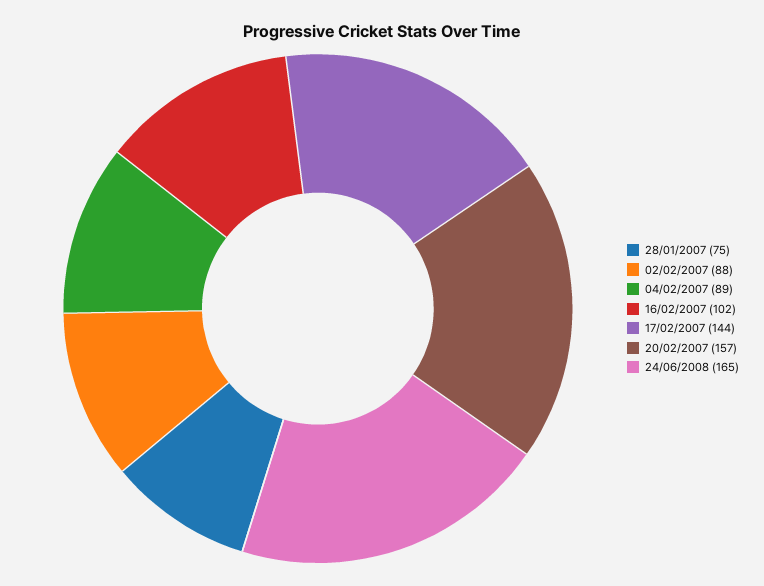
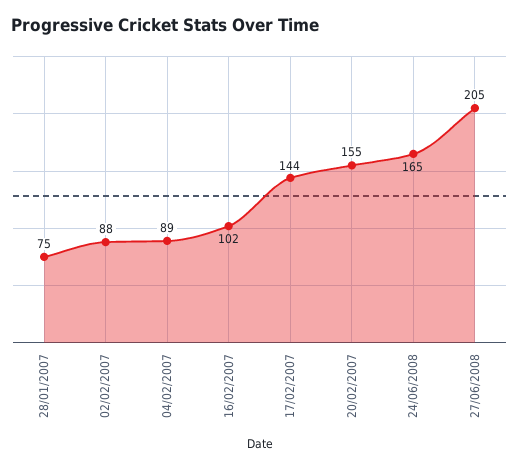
20/02/2007: 157 -> 155
27/06/2008: none -> 205

